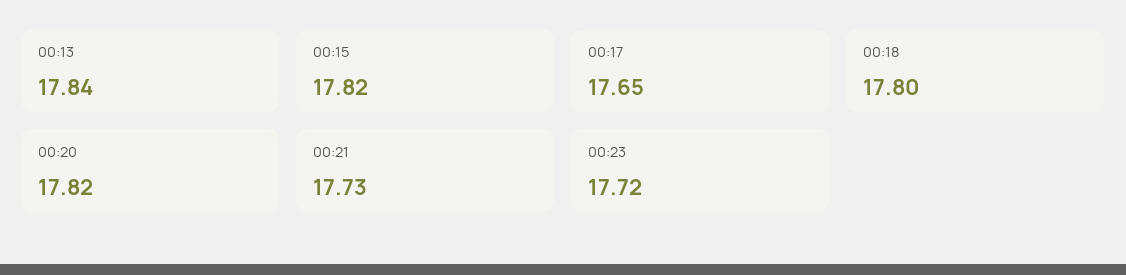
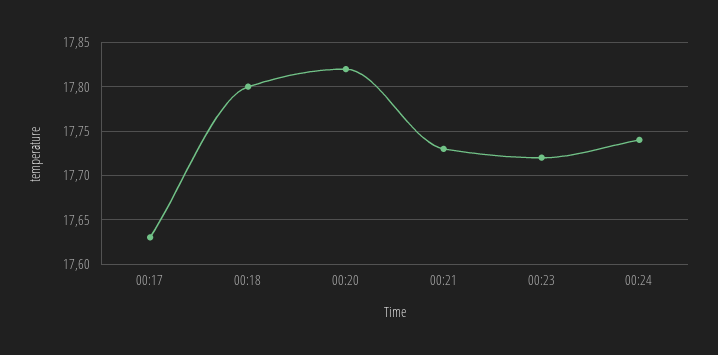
00:13: 17.84 -> none
00:15: 17.82 -> none
00:17: 17.65 -> 17.63
00:24: none -> 17.74

